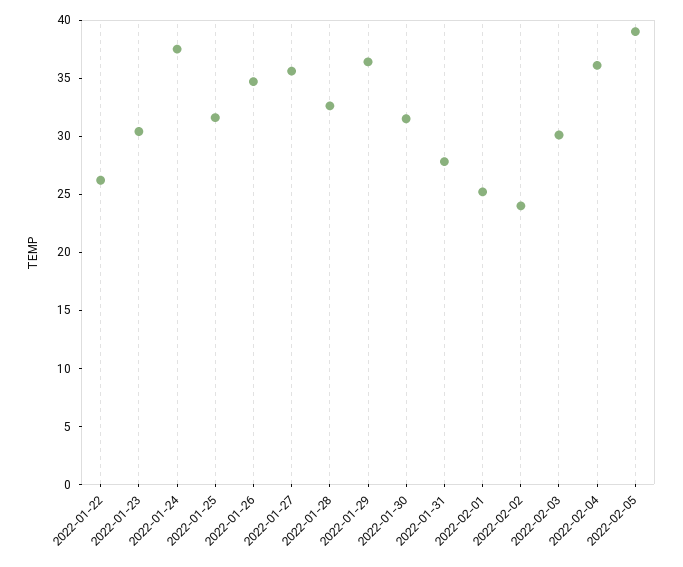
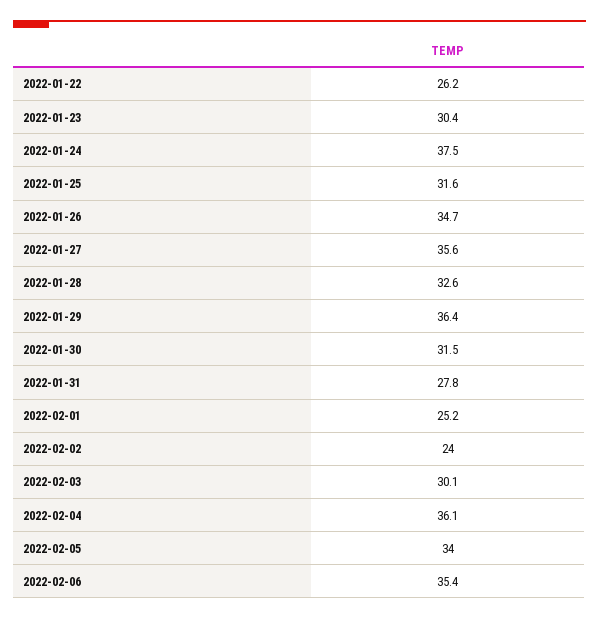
2022-02-05: 39 -> 34
2022-02-06: none -> 35.4

